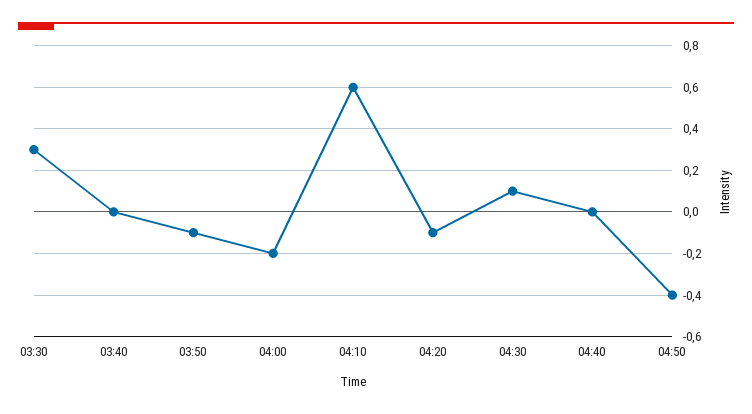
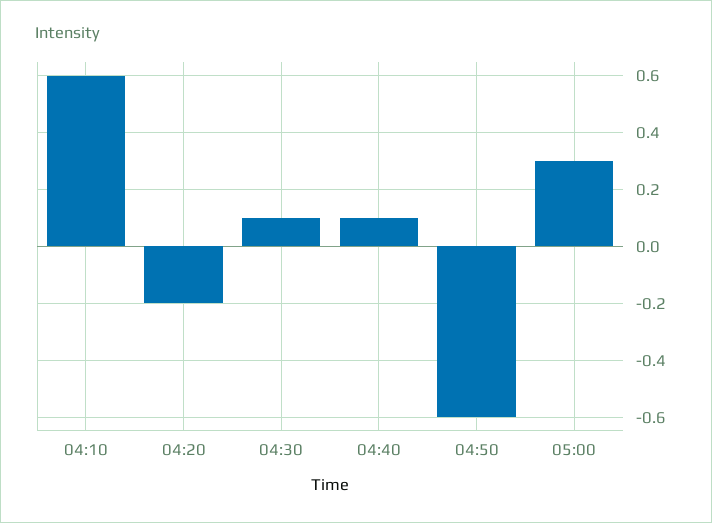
03:30: 0.3 -> none
03:40: 0 -> none
03:50: -0.1 -> none
04:00: -0.2 -> none
04:20: -0.1 -> -0.2
04:40: 0 -> 0.1
04:50: -0.4 -> -0.6
05:00: none -> 0.3

